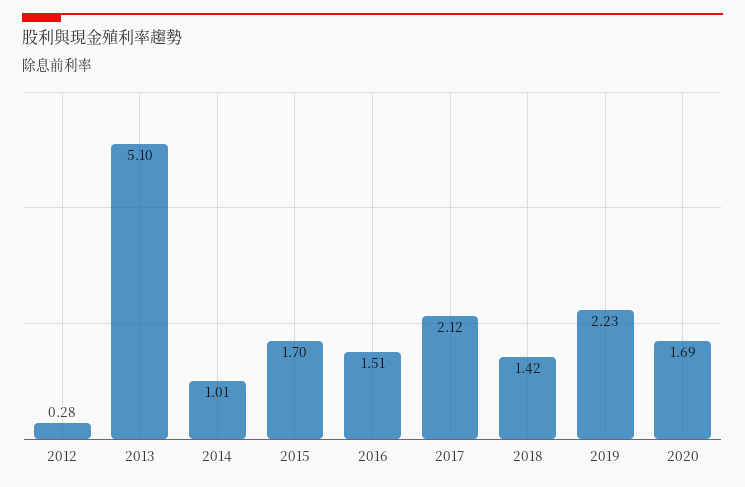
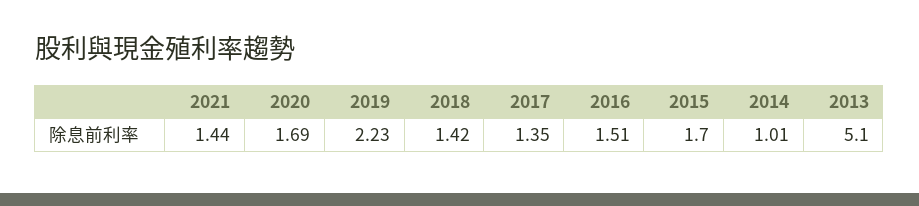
2012: 0.28 -> none
2017: 2.12 -> 1.35
2021: none -> 1.44

